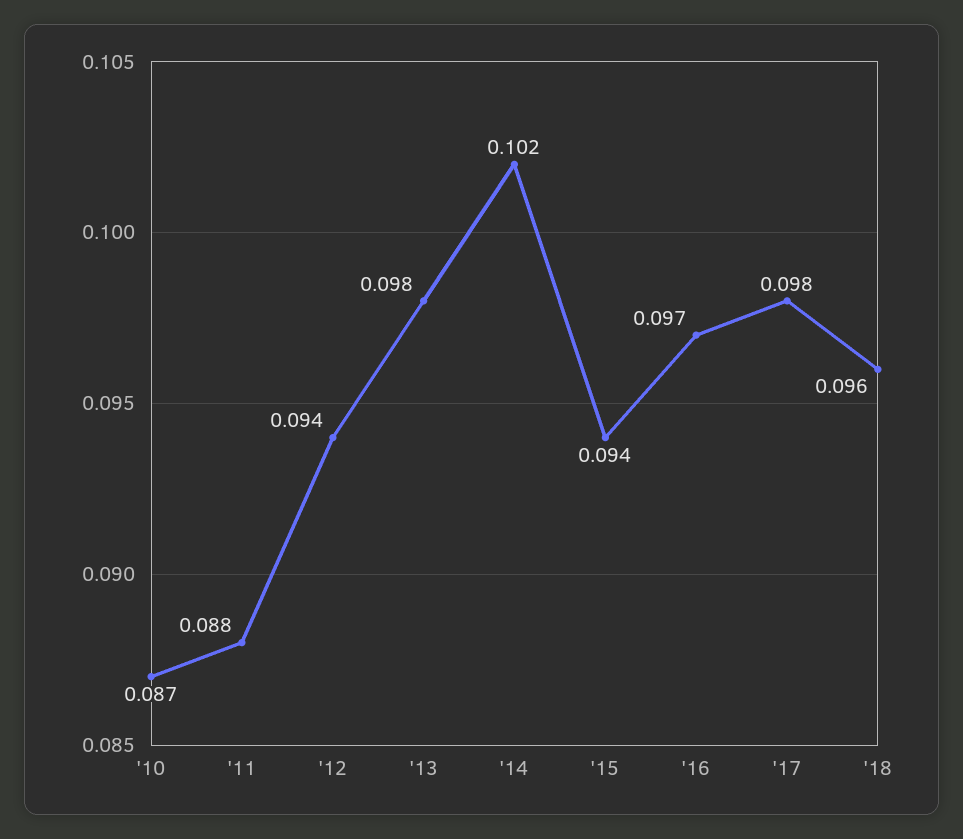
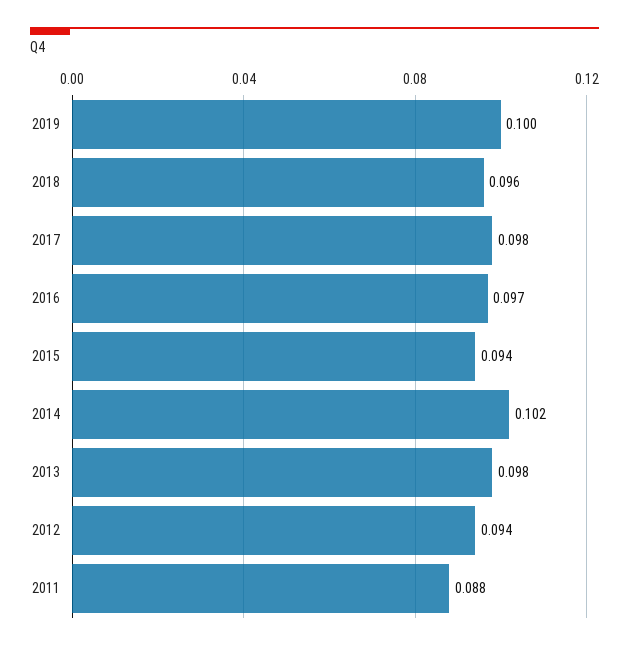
'10: 0.087 -> none
2019: none -> 0.1

